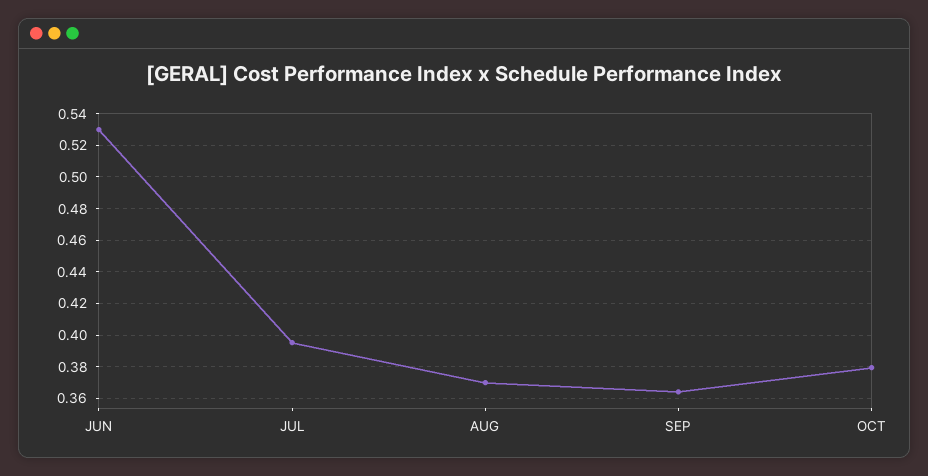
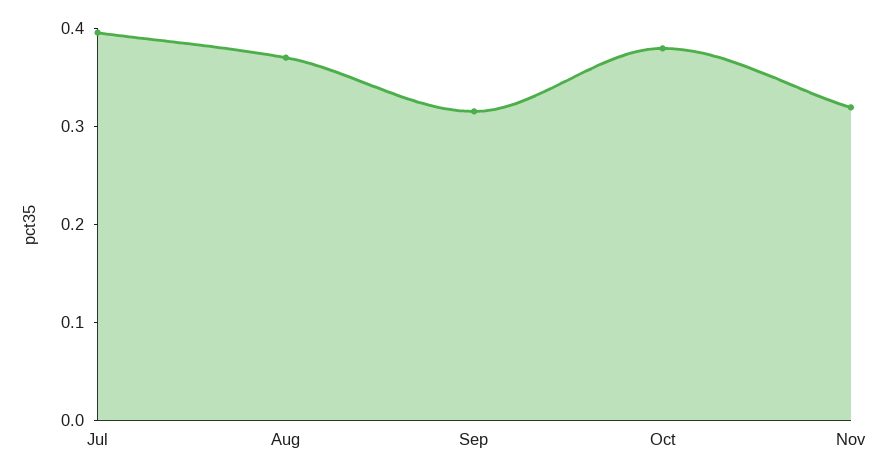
JUN: 0.53 -> none
SEP: 0.365 -> 0.32
Nov: none -> 0.32

